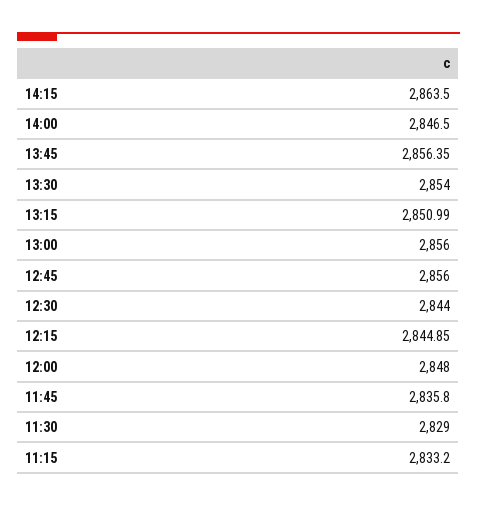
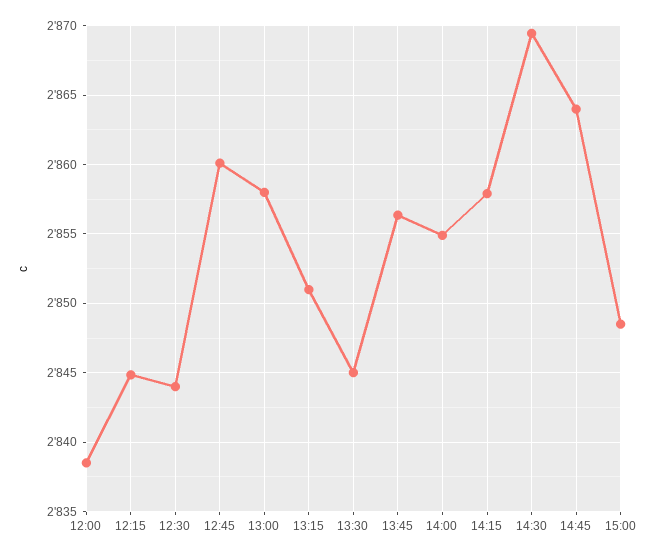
14:15: 2863.5 -> 2858
14:00: 2846.5 -> 2855
13:30: 2854 -> 2845
13:00: 2856 -> 2858
12:45: 2856 -> 2860
12:00: 2848 -> 2838.5
11:45: 2835.8 -> none
11:30: 2829 -> none
11:15: 2833.2 -> none
14:30: none -> 2869.5
14:45: none -> 2864
15:00: none -> 2848.5

